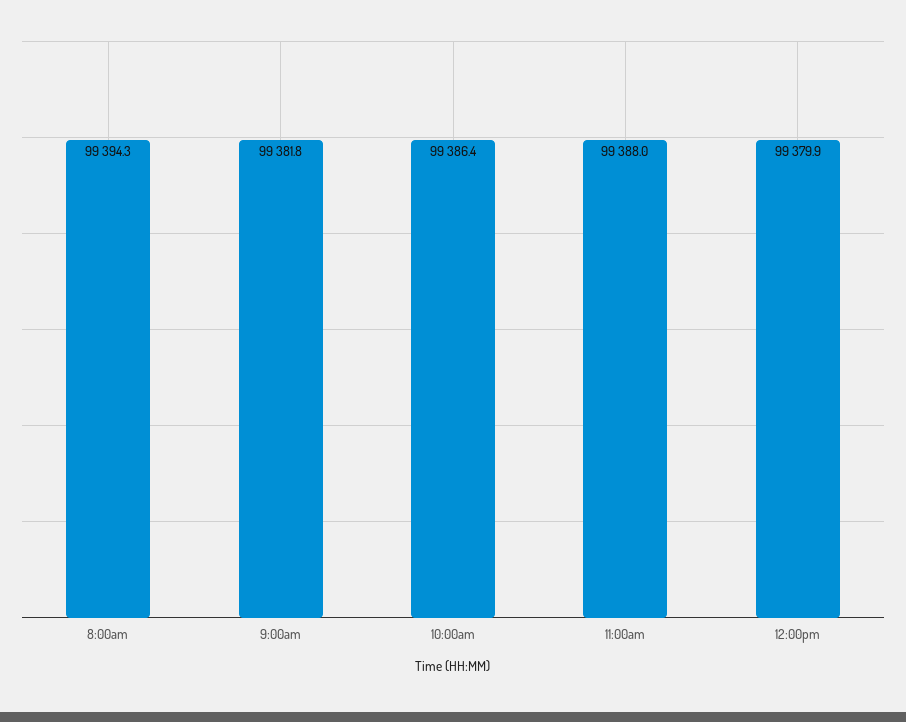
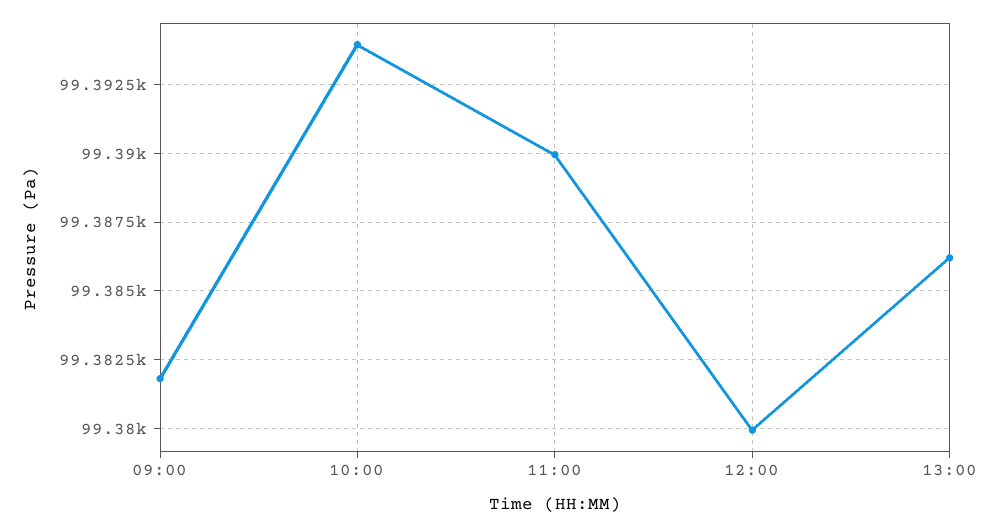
8:00am: 99394.3 -> none
10:00am: 99386.4 -> 99394
11:00am: 99388 -> 99390
13:00: none -> 99386.25

